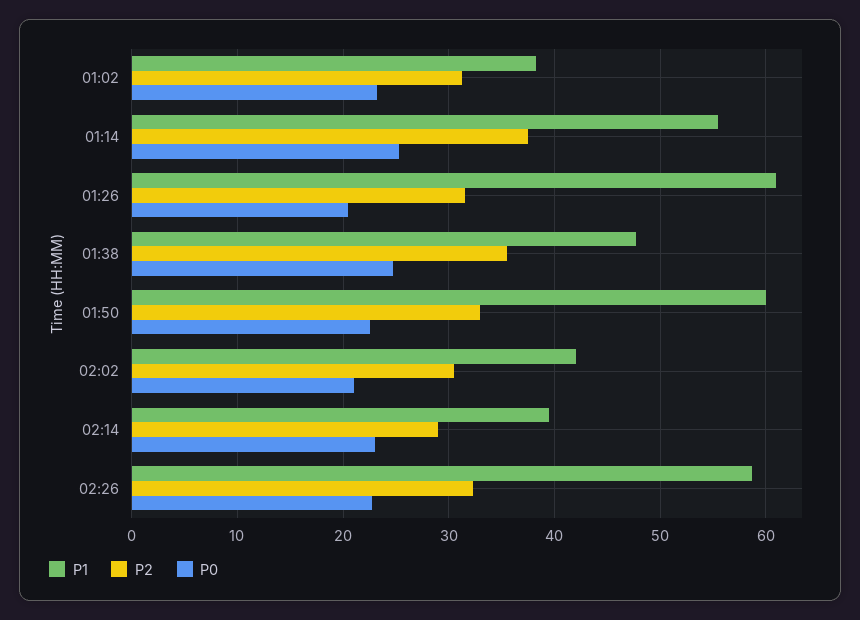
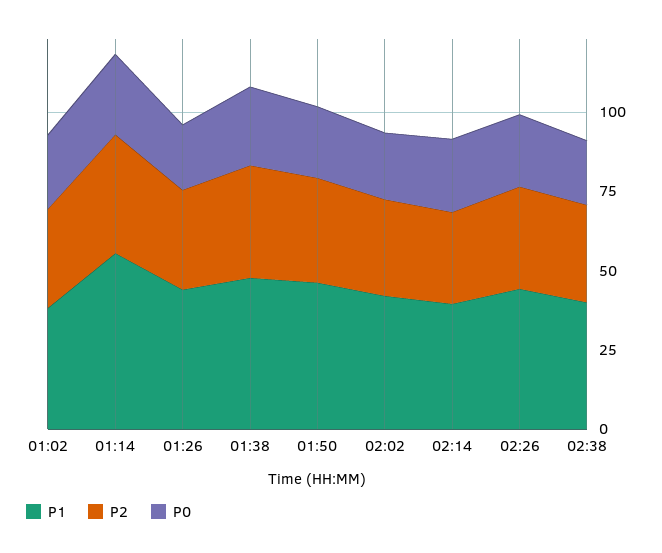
P1, 01:26: 61 -> 45
P1, 01:50: 60 -> 45
P1, 02:26: 59 -> 45
P1, 02:38: none -> 40
P2, 02:38: none -> 30
P0, 02:38: none -> 20

